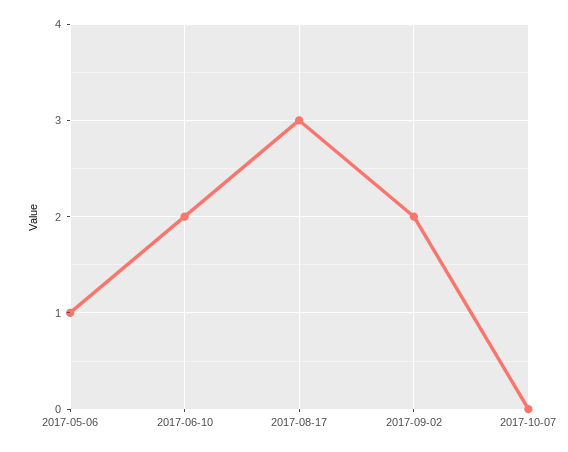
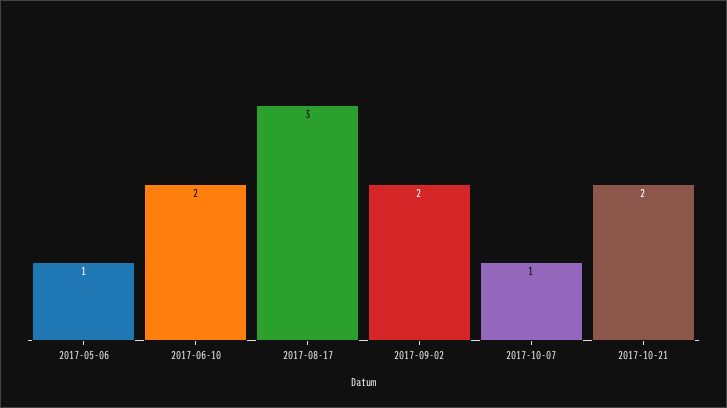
2017-10-07: 0 -> 1
2017-10-21: none -> 2

